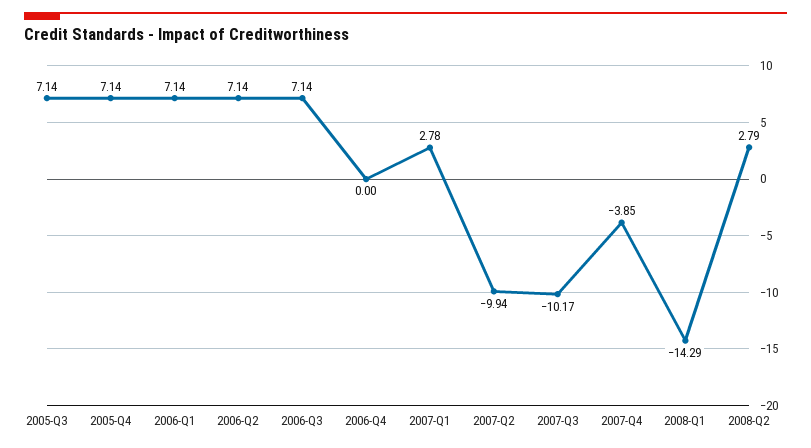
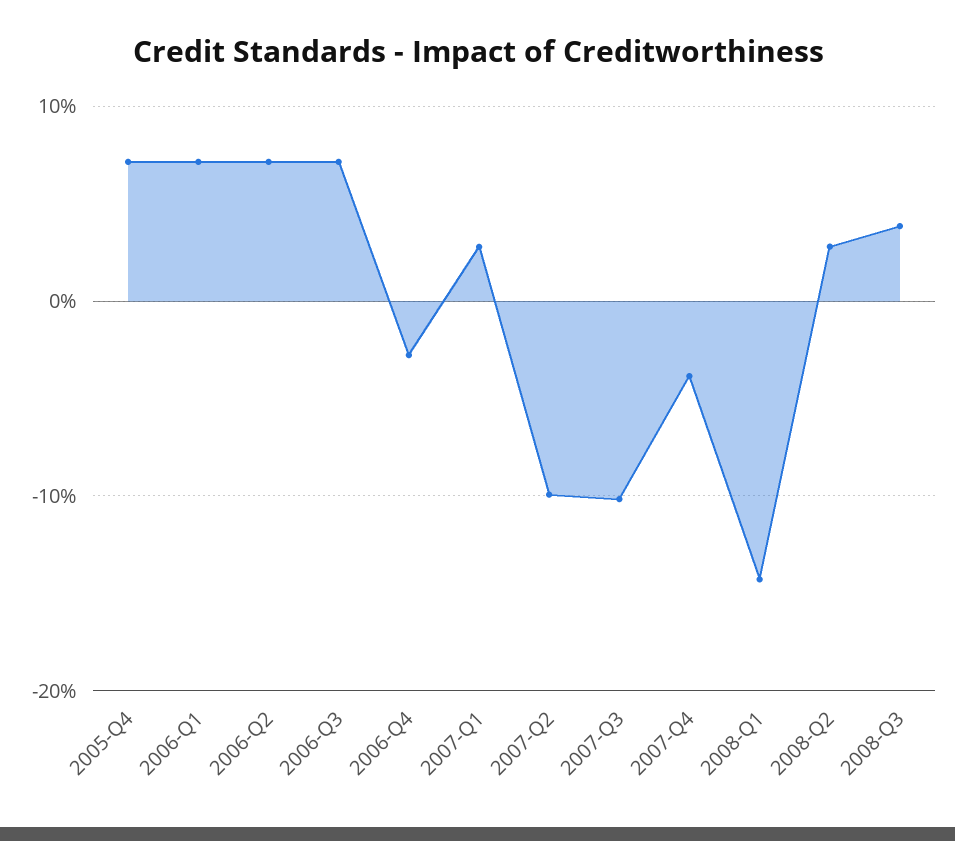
2005-Q3: 7.14 -> none
2006-Q4: 0 -> -3
2008-Q3: none -> 4

